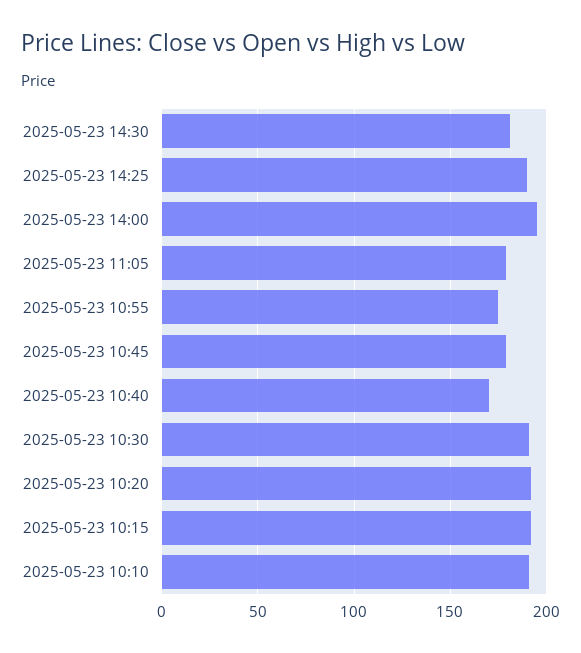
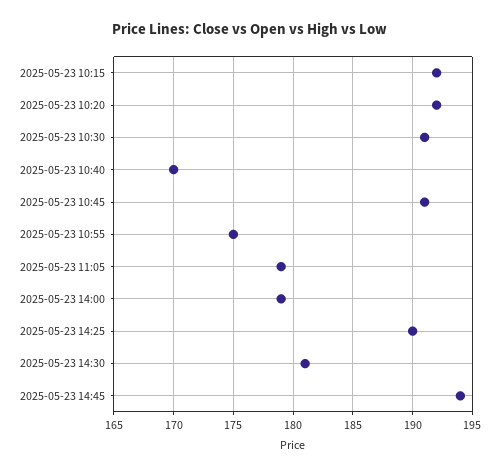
2025-05-23 14:00: 195 -> 179
2025-05-23 10:45: 180 -> 191
2025-05-23 10:10: 190 -> none
2025-05-23 14:45: none -> 194

